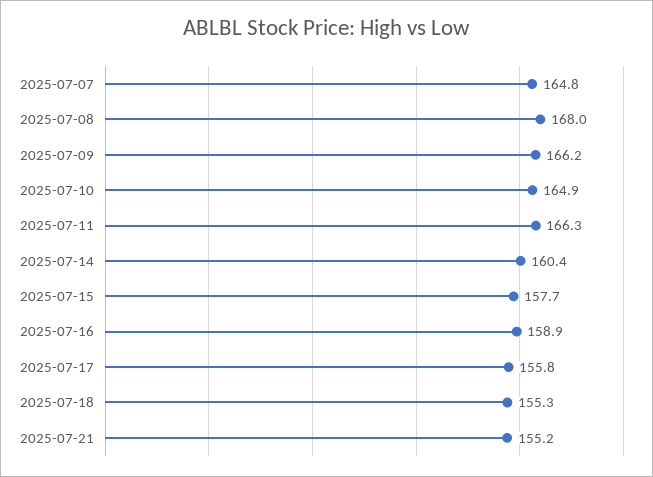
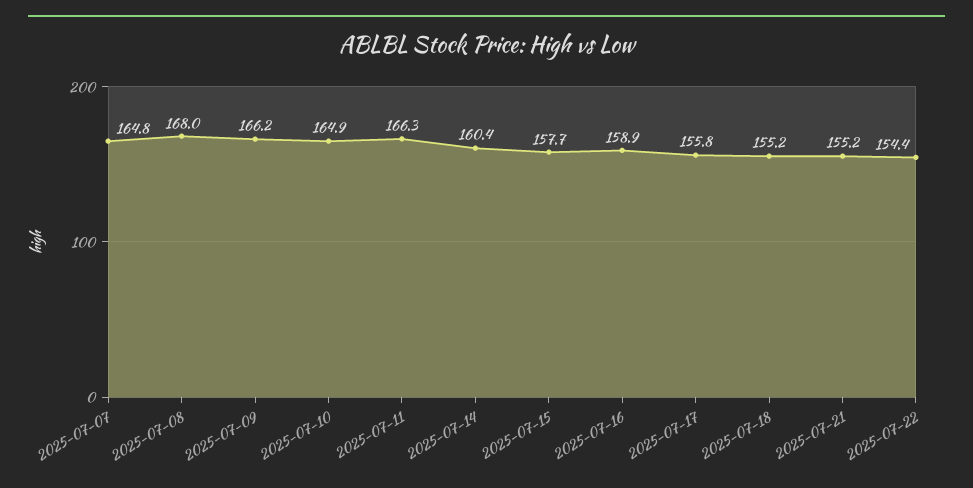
2025-07-18: 155.3 -> 155.2
2025-07-22: none -> 154.4

